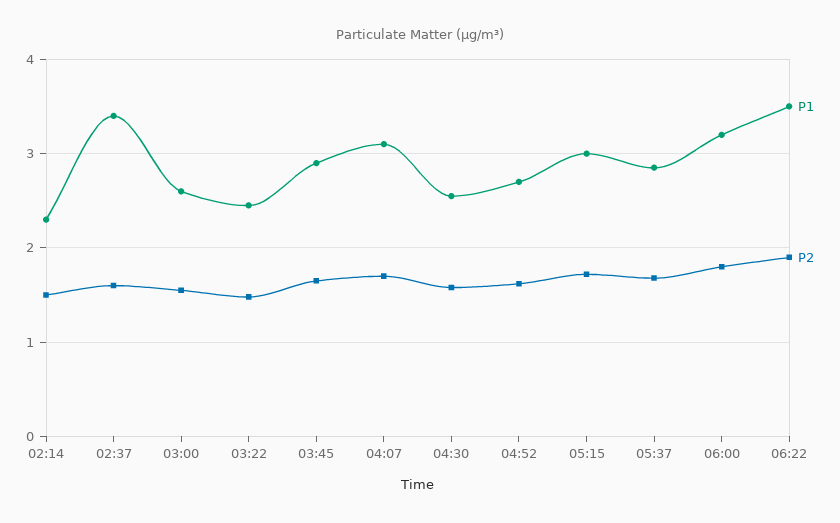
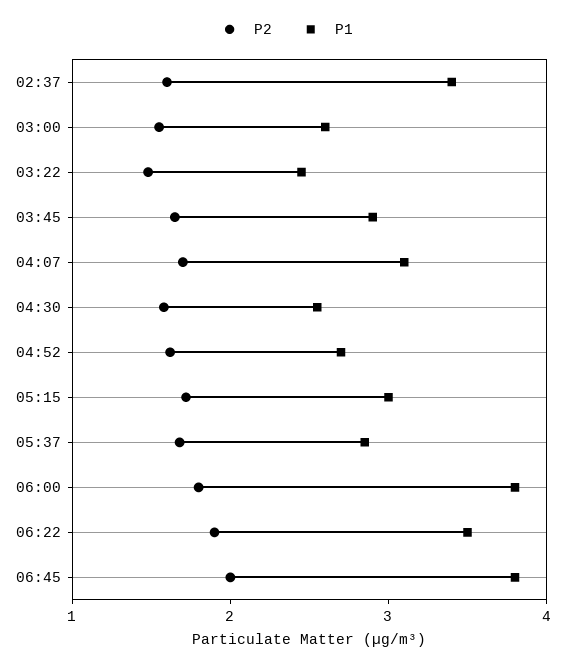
P1, 02:14: 2.3 -> none
P2, 02:14: 1.5 -> none
P1, 06:00: 3.2 -> 3.8
P2, 06:45: none -> 2
P1, 06:45: none -> 3.8

